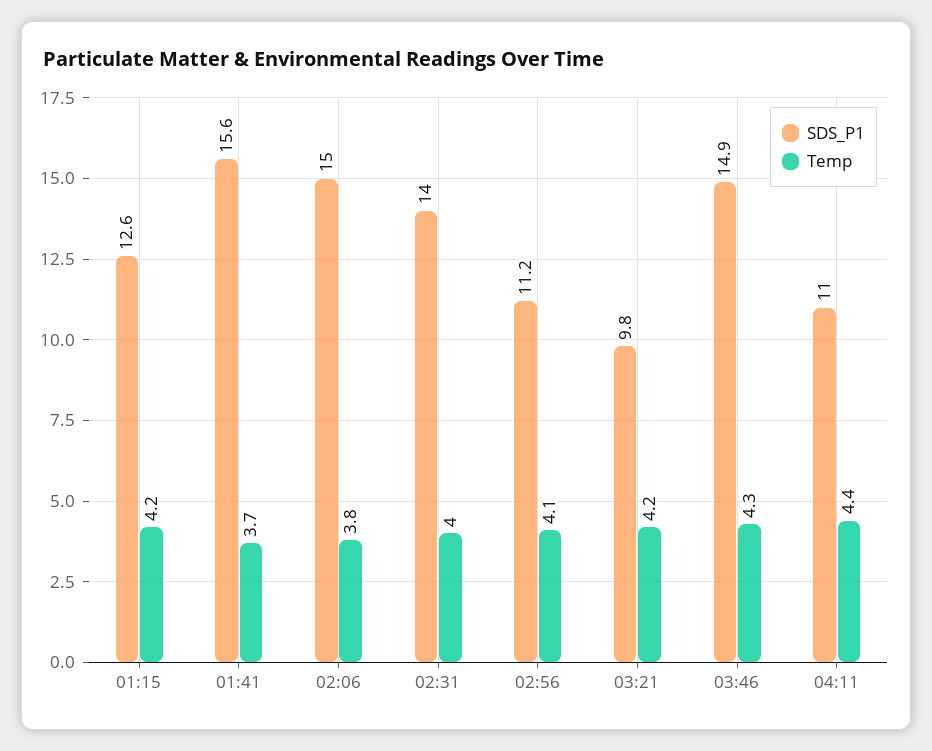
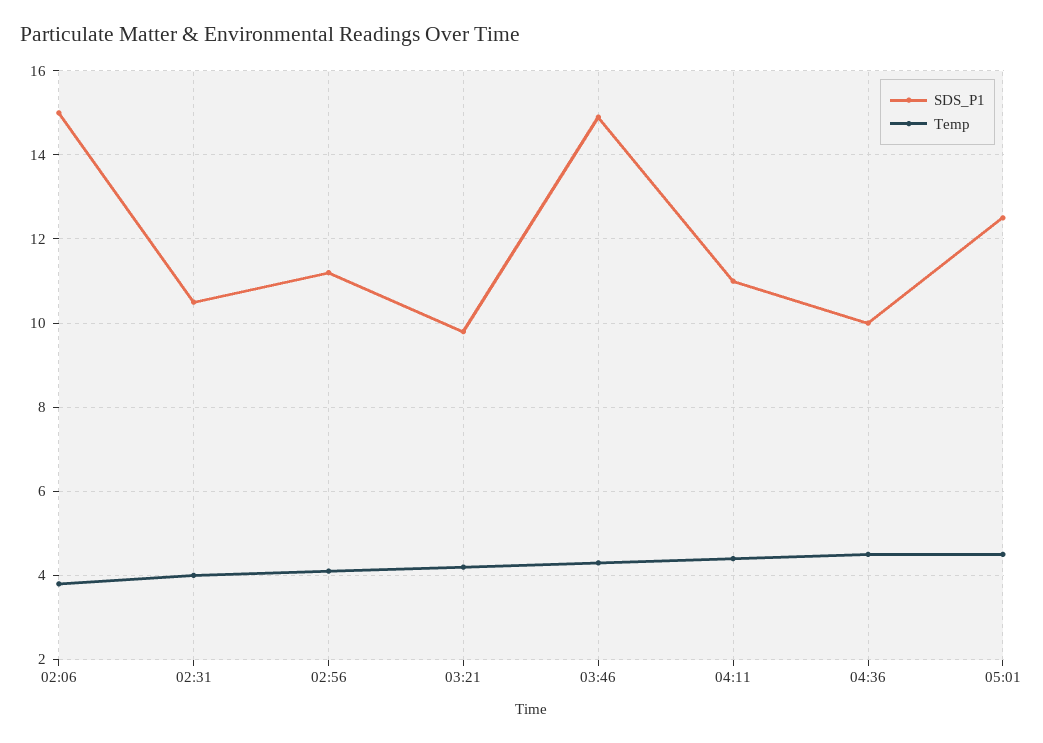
SDS_P1, 01:15: 12.6 -> none
Temp, 01:15: 4.2 -> none
SDS_P1, 01:41: 15.6 -> none
Temp, 01:41: 3.7 -> none
SDS_P1, 02:31: 14 -> 10.5
SDS_P1, 04:36: none -> 10
Temp, 04:36: none -> 4.5
SDS_P1, 05:01: none -> 12.5
Temp, 05:01: none -> 4.5

